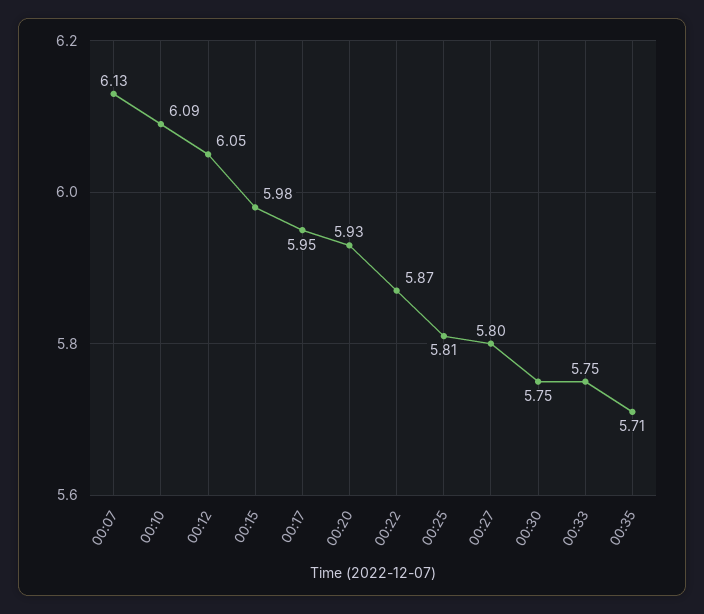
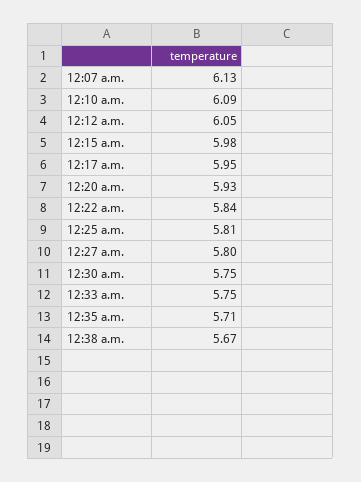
00:22: 5.87 -> 5.84
12:38 a.m.: none -> 5.67

